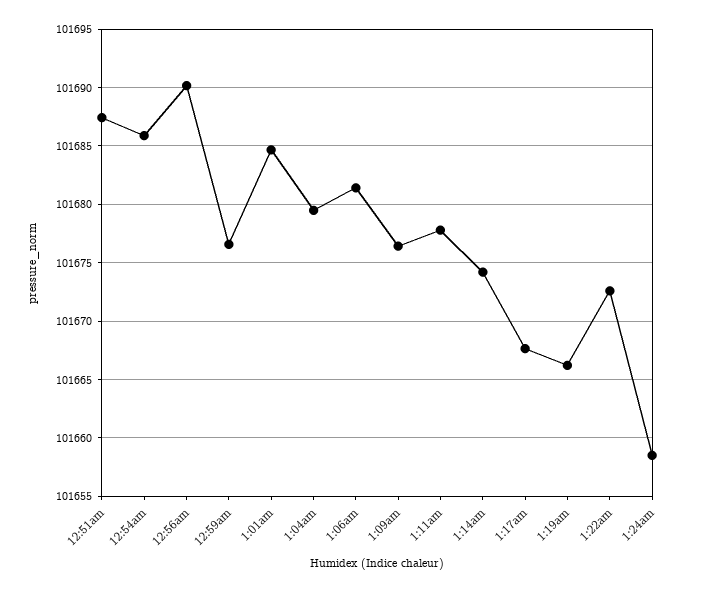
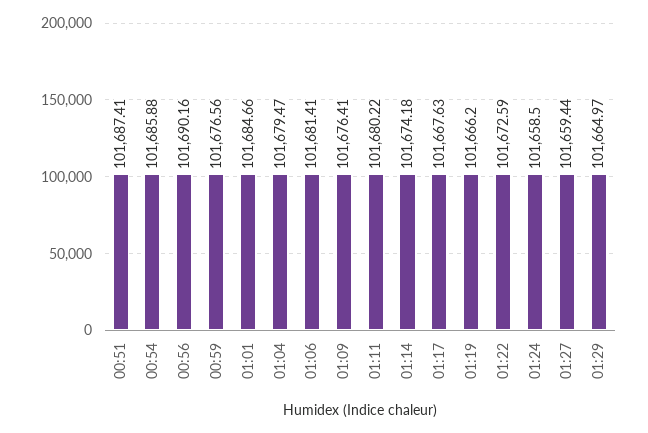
1:11am: 101678 -> 101680.22
01:27: none -> 101659.44
01:29: none -> 101664.97

